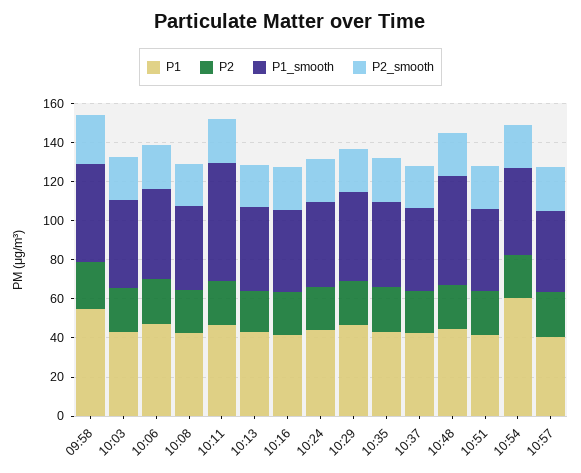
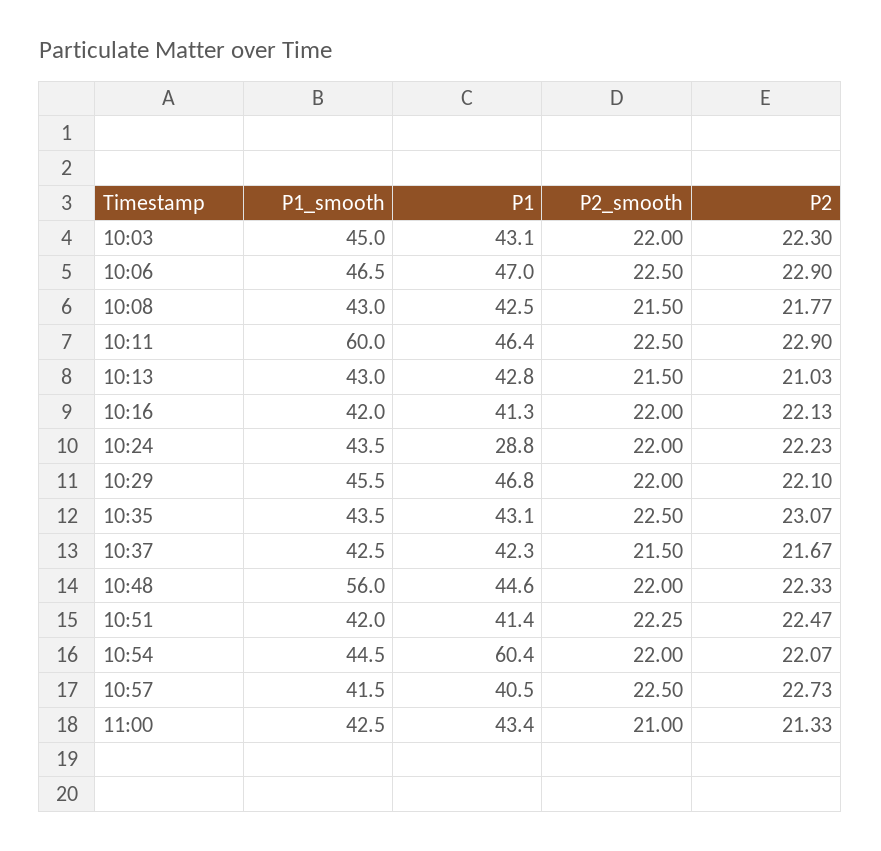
P1, 09:58: 55 -> none
P2, 09:58: 25 -> none
P1_smooth, 09:58: 50 -> none
P2_smooth, 09:58: 25 -> none
P1, 10:24: 45 -> 28.8
P1_smooth, 11:00: none -> 42.5
P1, 11:00: none -> 43.4
P2_smooth, 11:00: none -> 21
P2, 11:00: none -> 21.33

